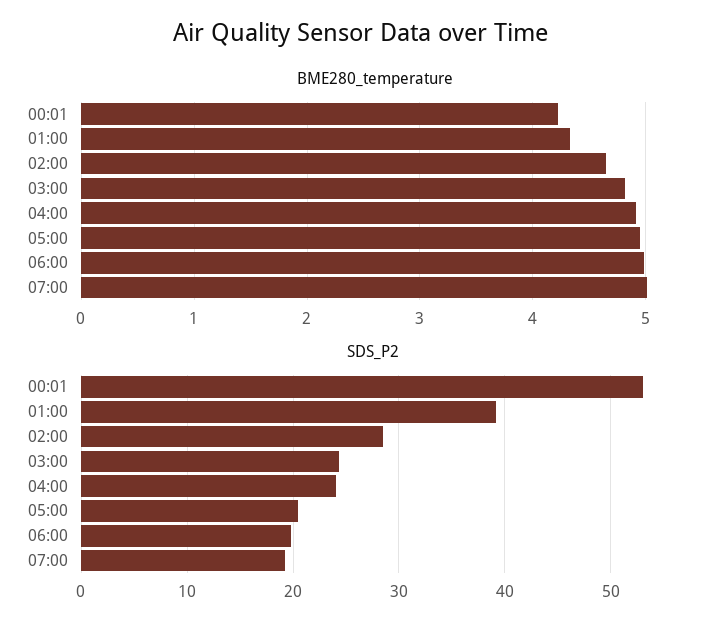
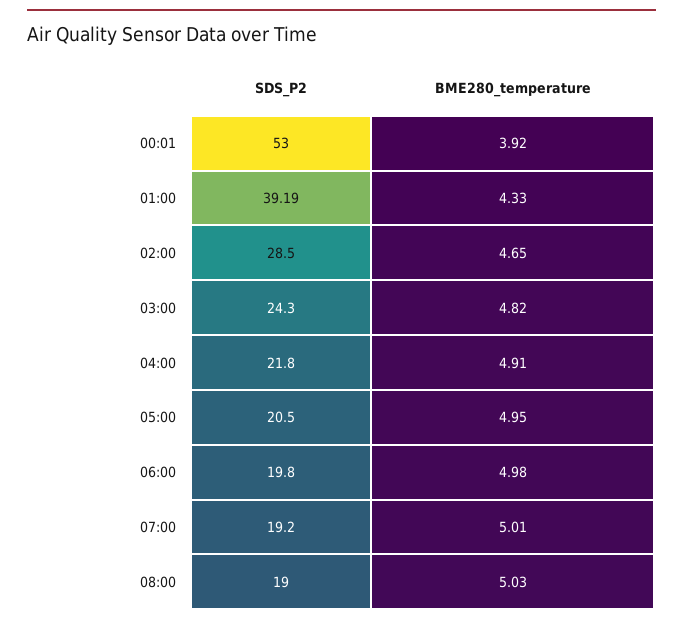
BME280_temperature, 00:01: 4.2 -> 3.92
SDS_P2, 04:00: 24 -> 21.8
SDS_P2, 08:00: none -> 19
BME280_temperature, 08:00: none -> 5.03

